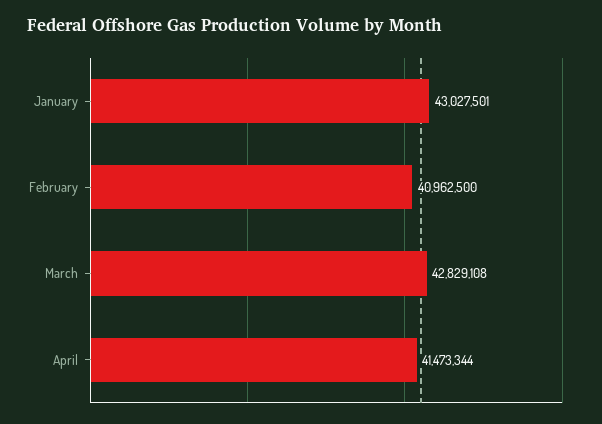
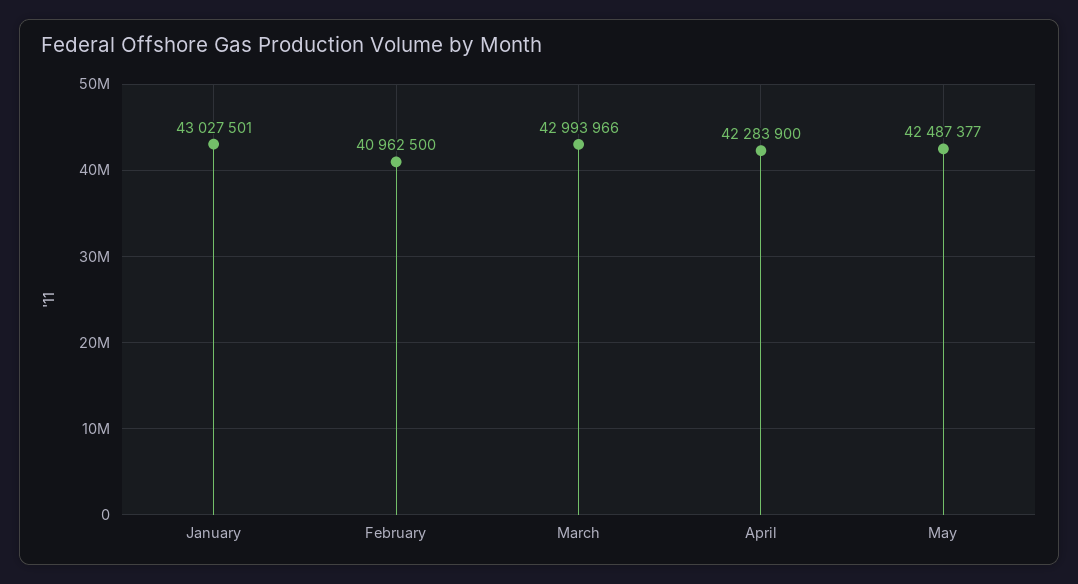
March: 42829108 -> 42993966
April: 41473344 -> 42283900
May: none -> 42487377

